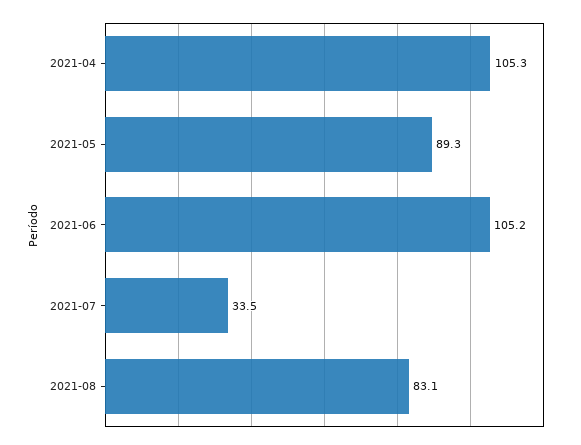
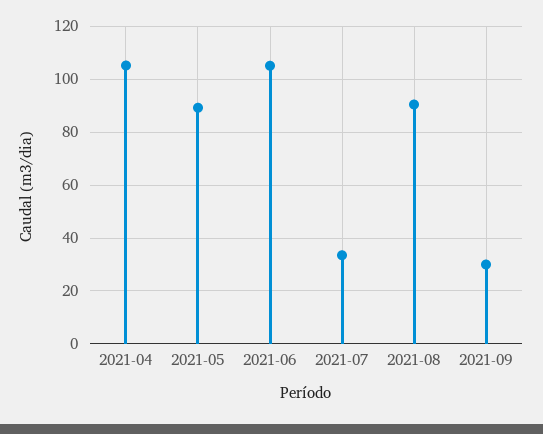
2021-08: 83.1 -> 90
2021-09: none -> 30

